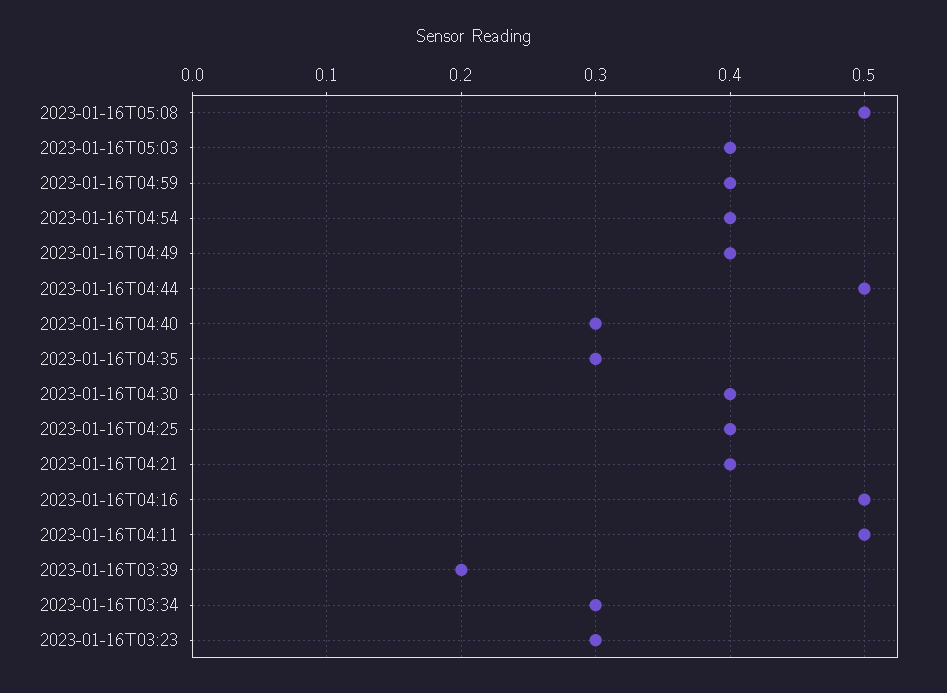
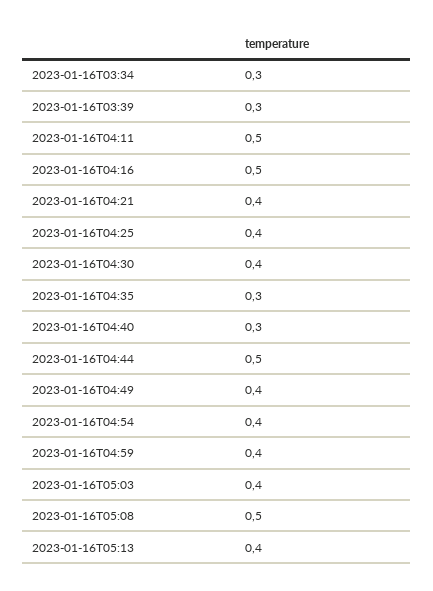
2023-01-16T03:39: 0.2 -> 0.3
2023-01-16T03:23: 0.3 -> none
2023-01-16T05:13: none -> 0.4

